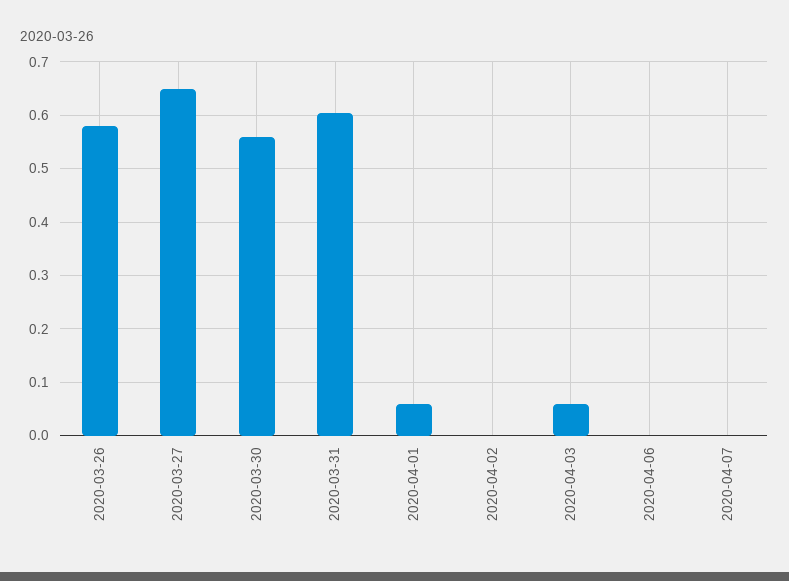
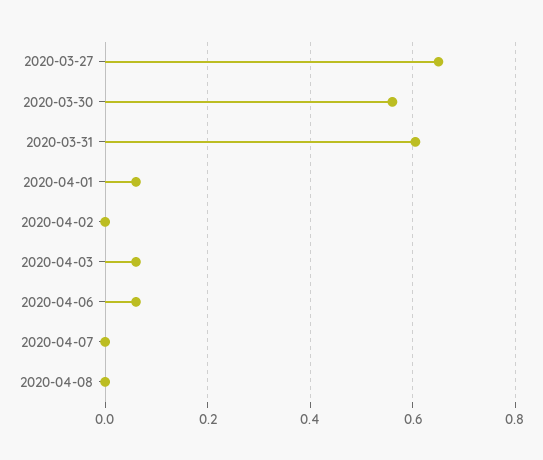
2020-03-26: 0.58 -> none
2020-04-06: 0 -> 0.06
2020-04-08: none -> 0

